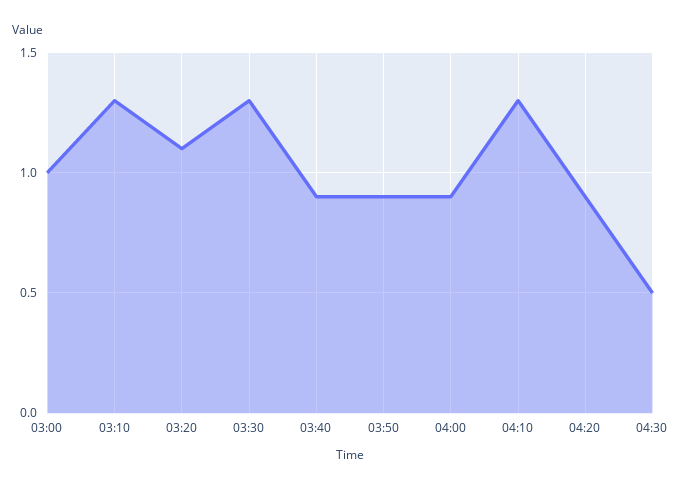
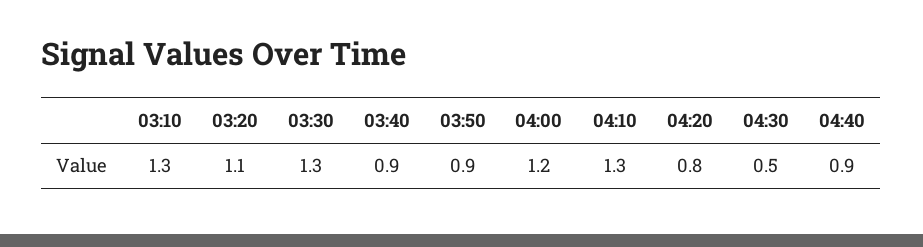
03:00: 1 -> none
04:00: 0.9 -> 1.2
04:20: 0.9 -> 0.8
04:40: none -> 0.9

